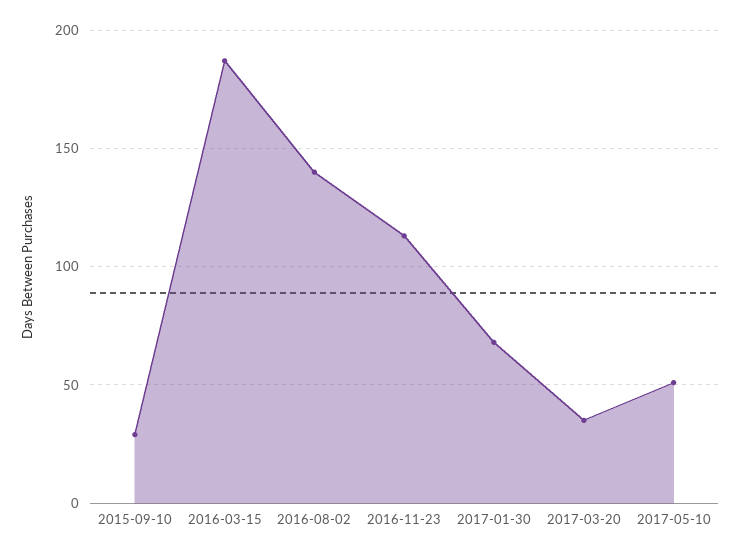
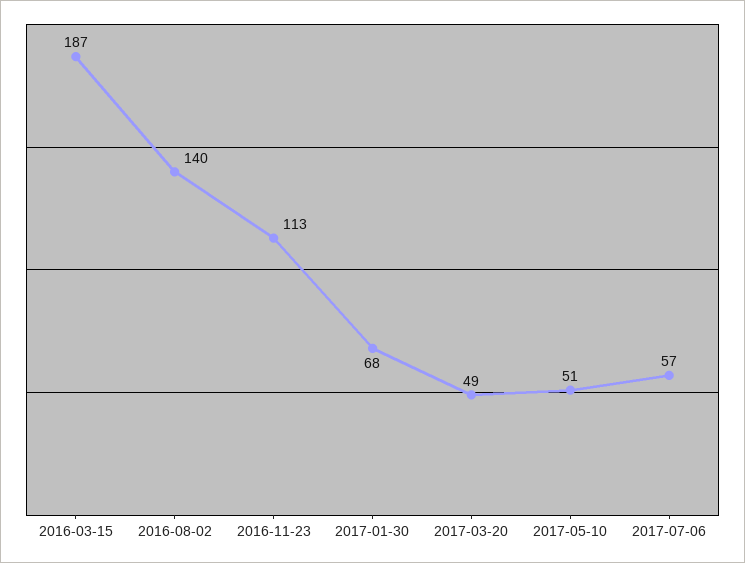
2015-09-10: 30 -> none
2017-03-20: 35 -> 49
2017-07-06: none -> 57

